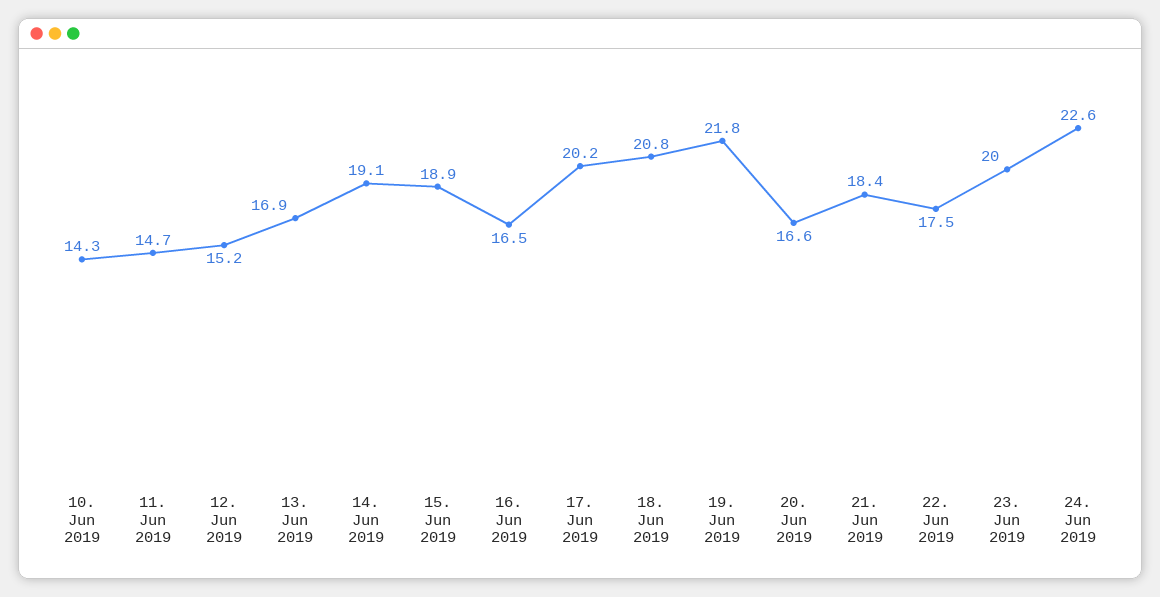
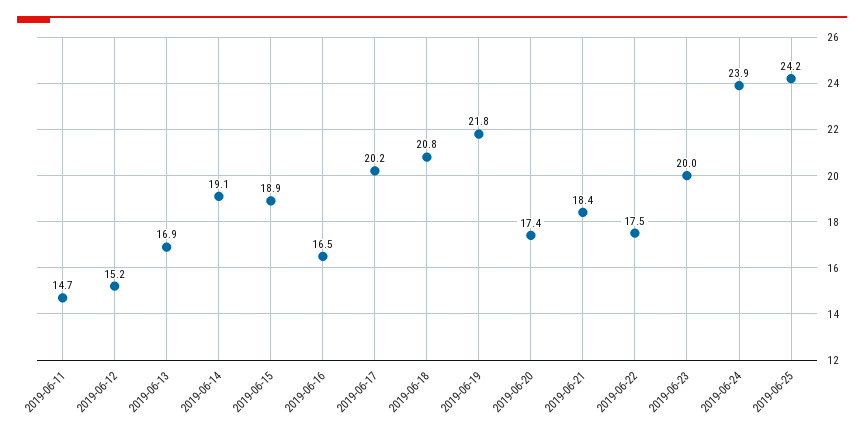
10. Jun 2019: 14.3 -> none
20. Jun 2019: 16.6 -> 17.4
24. Jun 2019: 22.6 -> 23.9
2019-06-25: none -> 24.2

